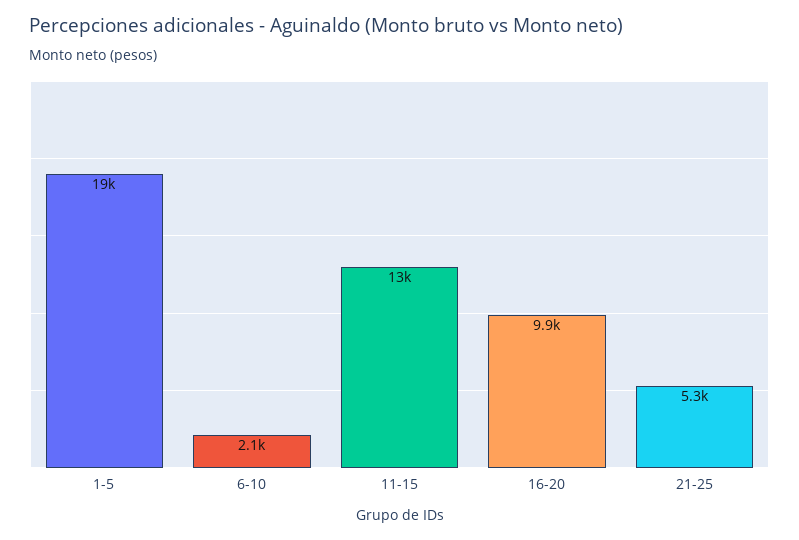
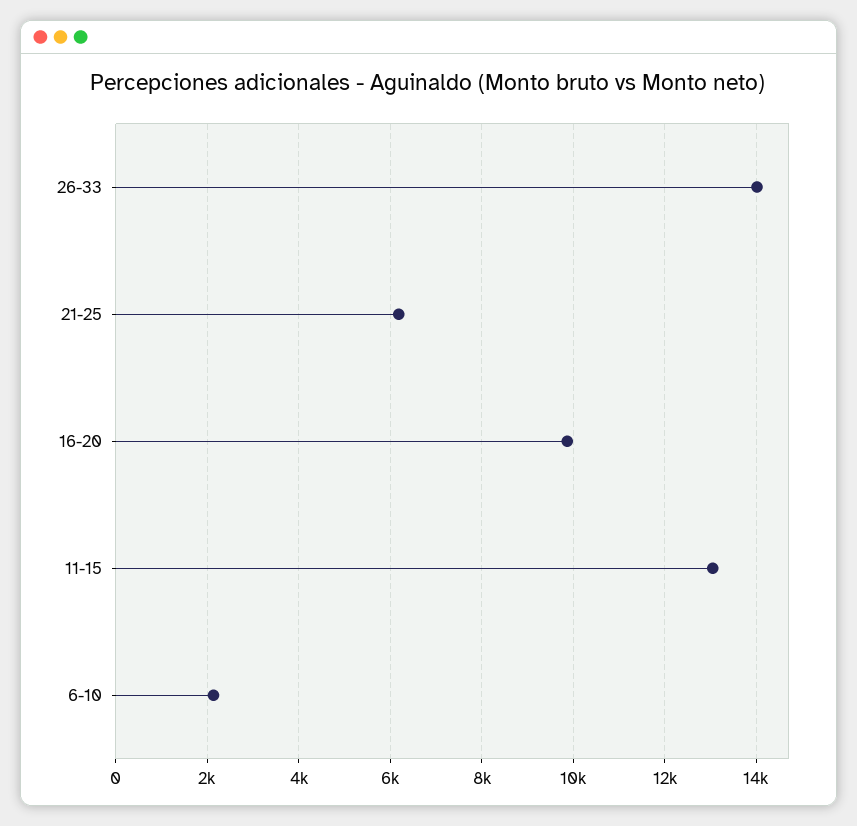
1-5: 19000 -> none
21-25: 5300 -> 6200
26-33: none -> 14000

